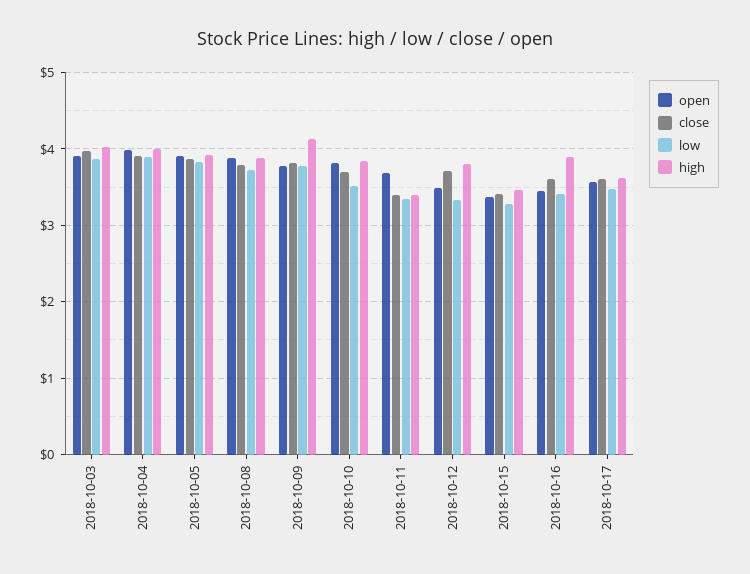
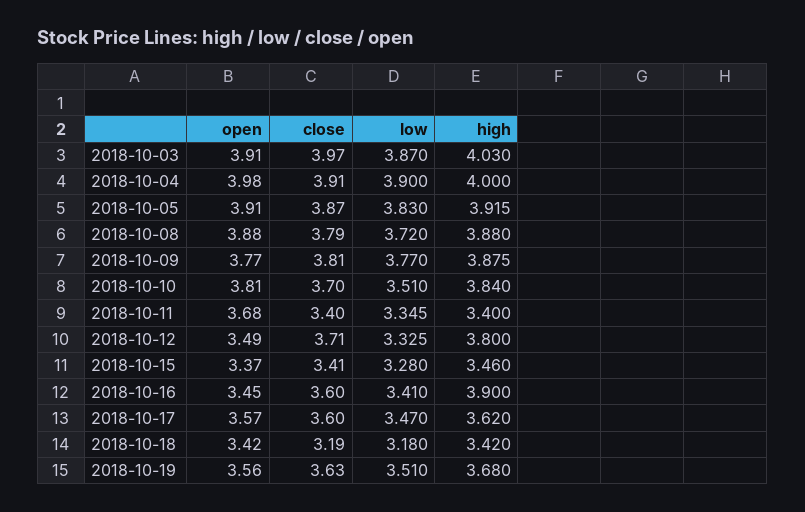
high, 2018-10-09: 4.1 -> 3.875
open, 2018-10-18: none -> 3.42
close, 2018-10-18: none -> 3.19
low, 2018-10-18: none -> 3.18
high, 2018-10-18: none -> 3.42
open, 2018-10-19: none -> 3.56
close, 2018-10-19: none -> 3.63
low, 2018-10-19: none -> 3.51
high, 2018-10-19: none -> 3.68

